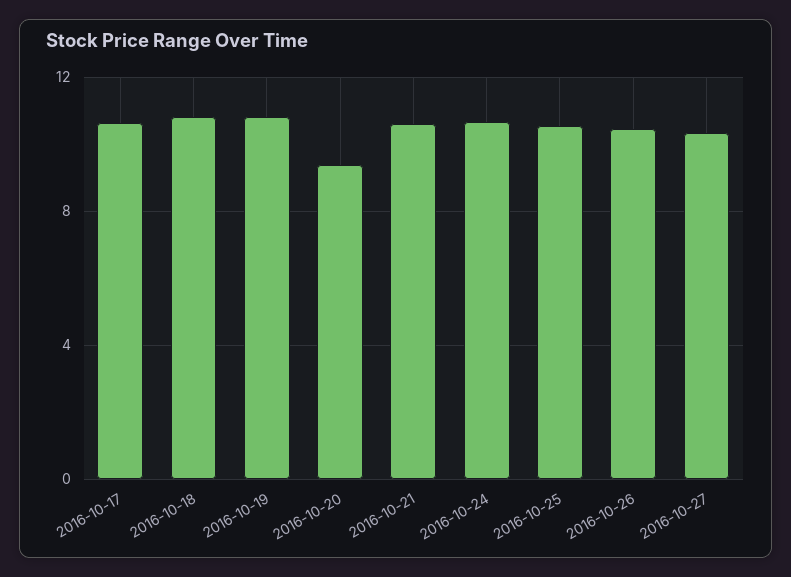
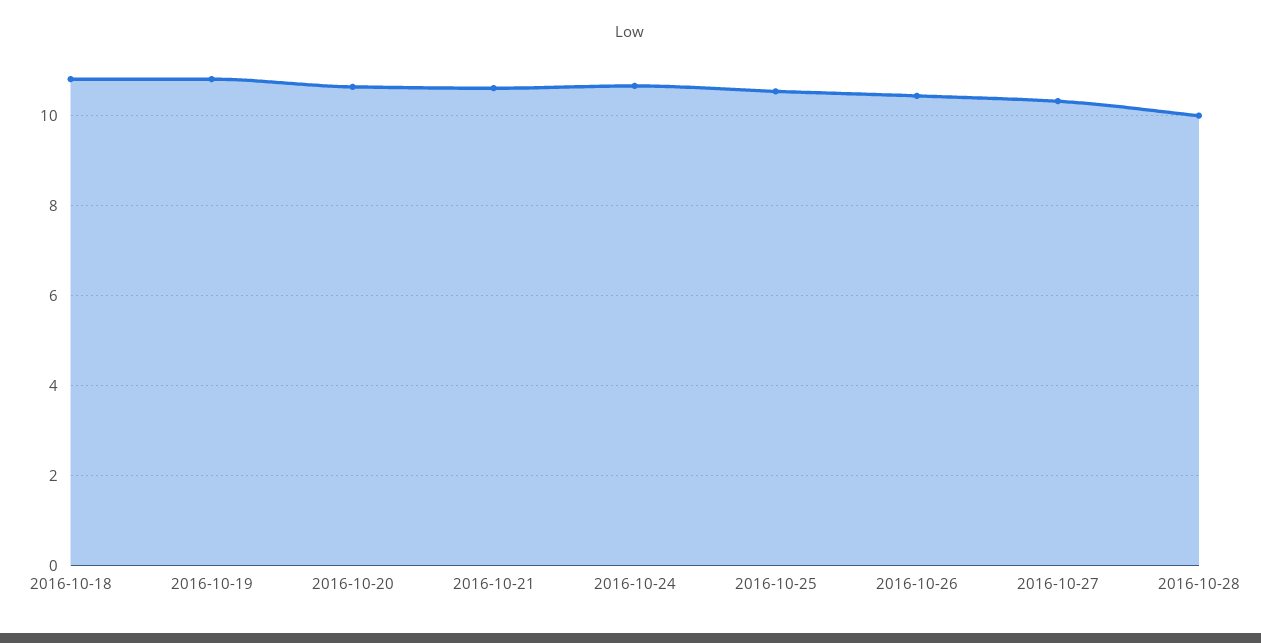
2016-10-17: 10.5 -> none
2016-10-20: 9.5 -> 10.6
2016-10-28: none -> 10

